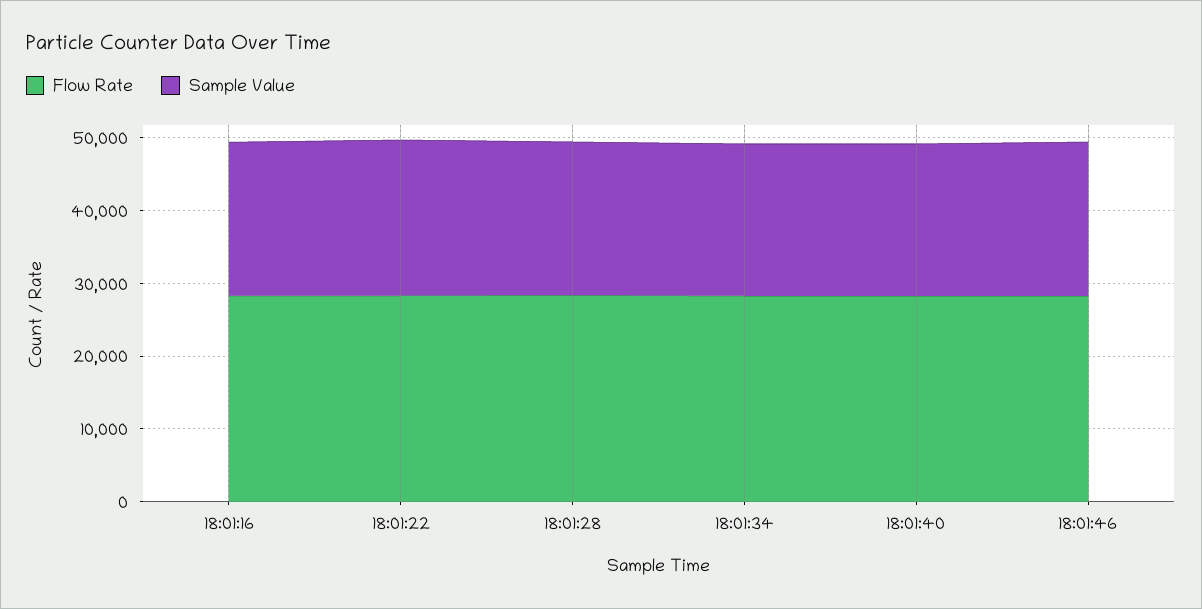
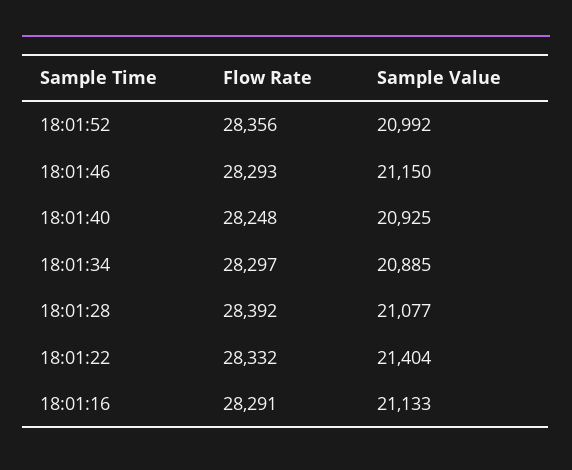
Flow Rate, 18:01:52: none -> 28356
Sample Value, 18:01:52: none -> 20992

